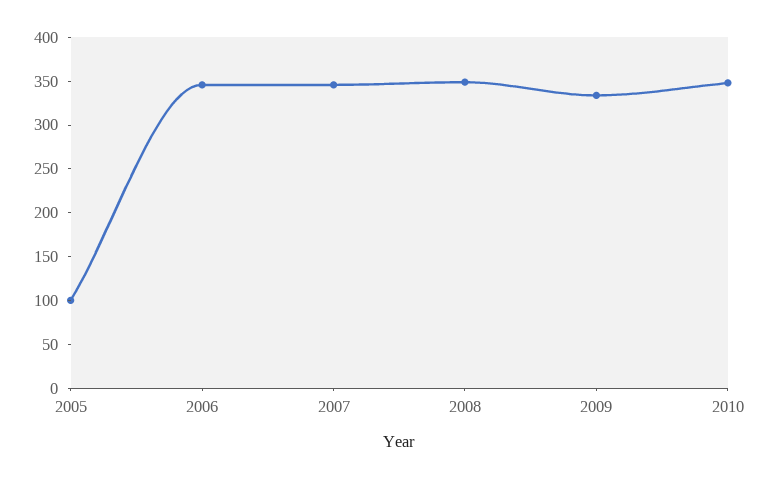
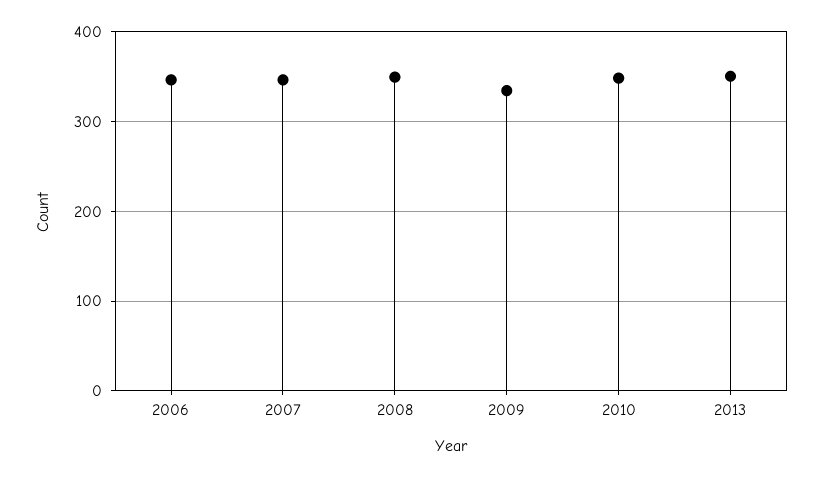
2005: 100 -> none
2013: none -> 350

